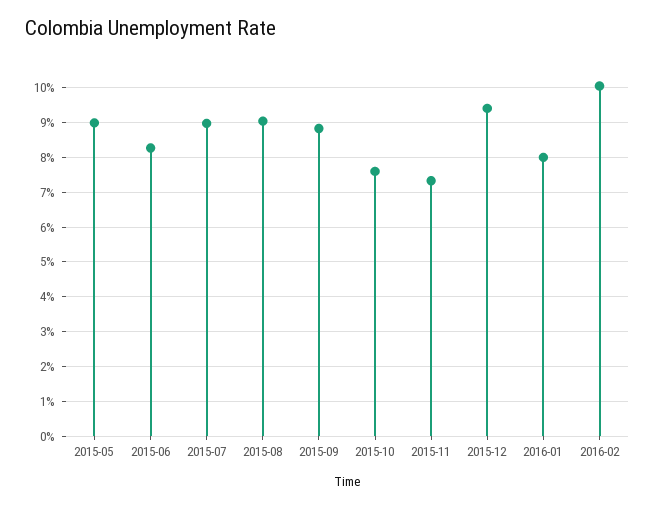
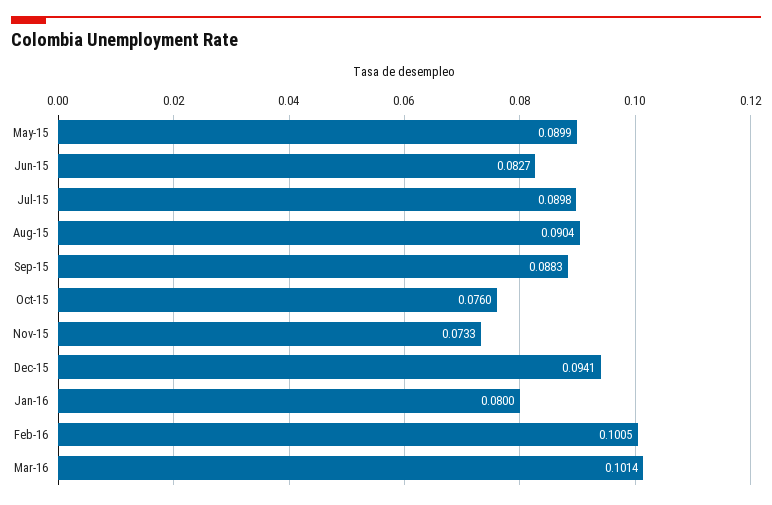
Mar-16: none -> 0.1014

